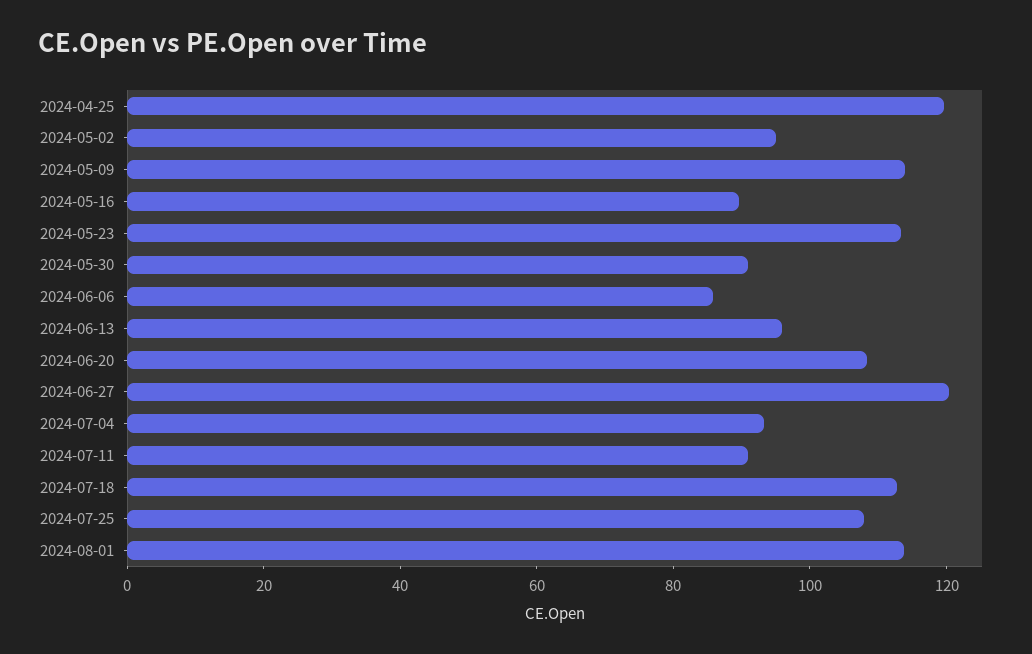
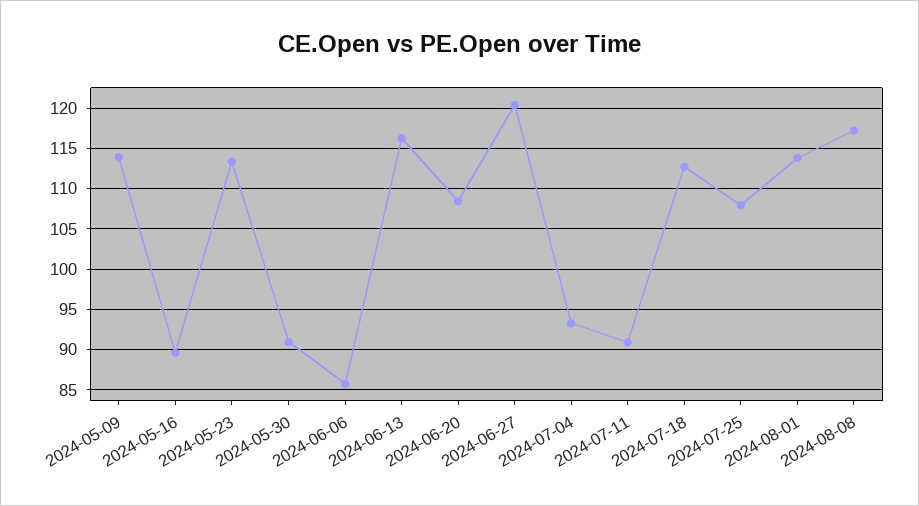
2024-04-25: 120 -> none
2024-05-02: 95 -> none
2024-06-13: 95 -> 116
2024-08-08: none -> 117

